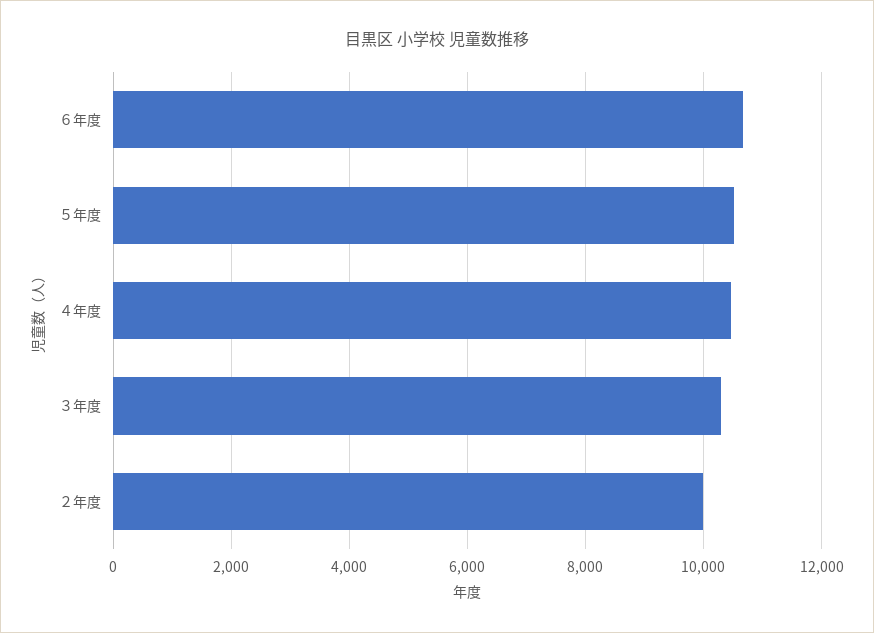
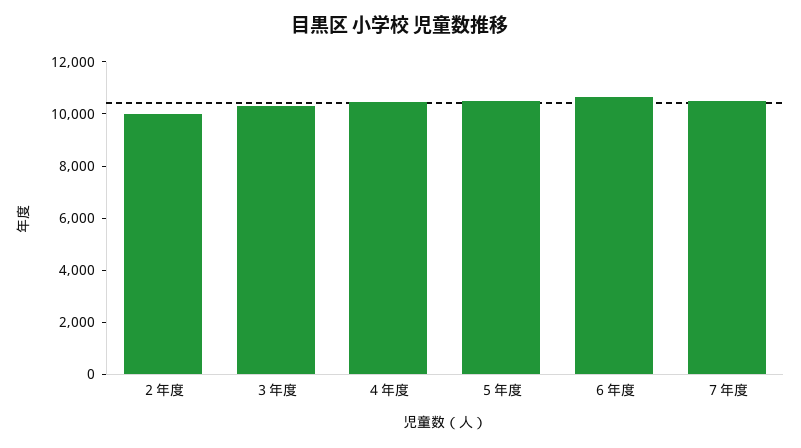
７年度: none -> 10500

